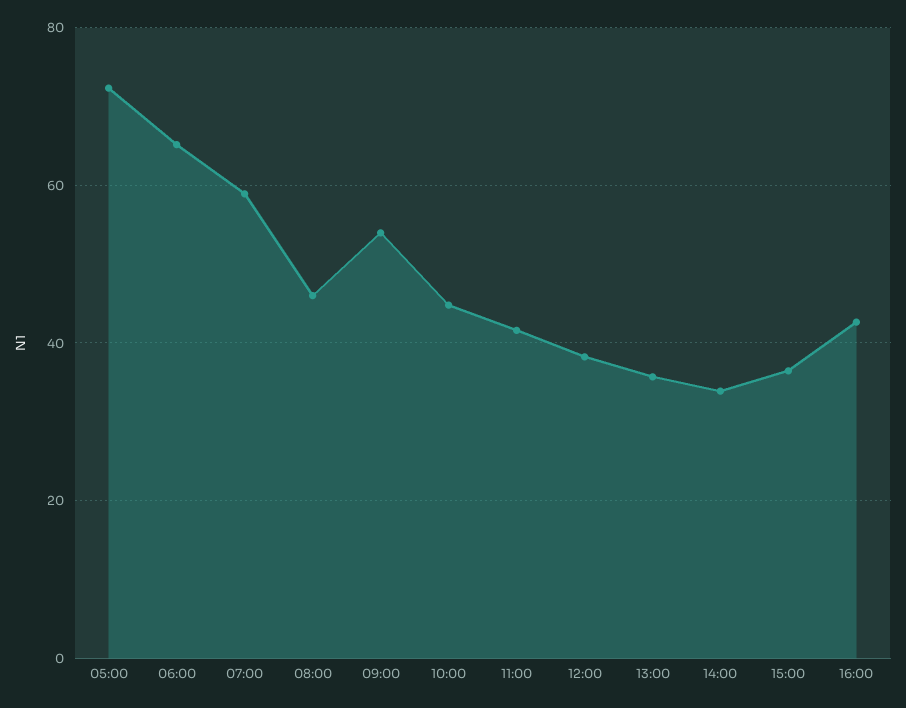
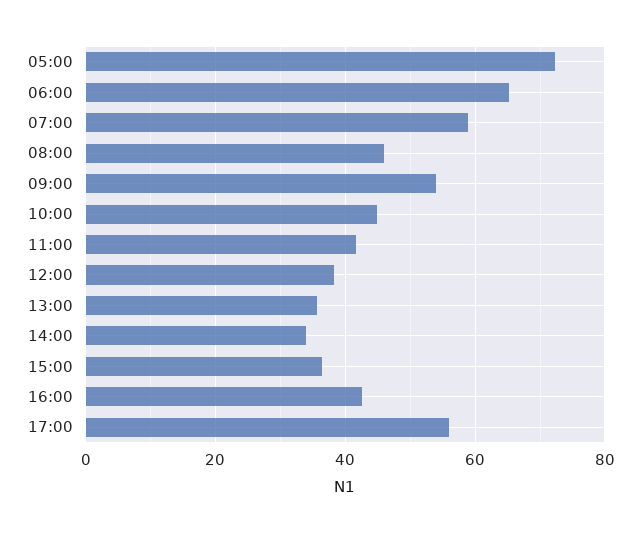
17:00: none -> 56

